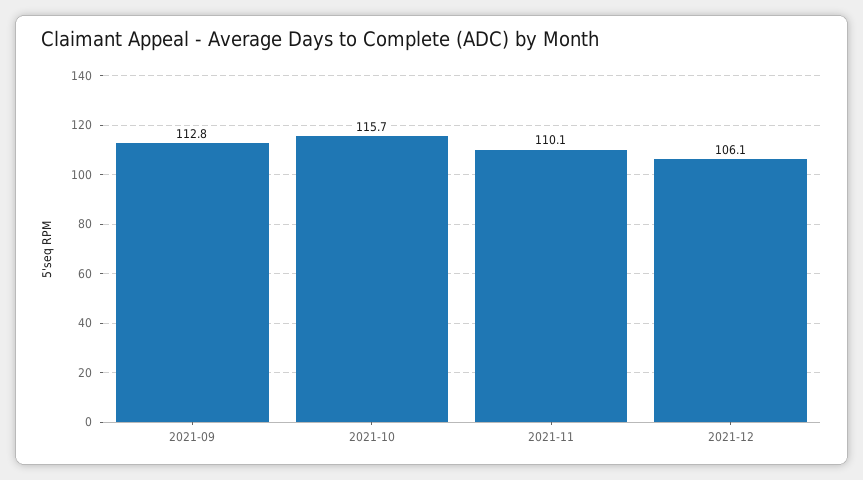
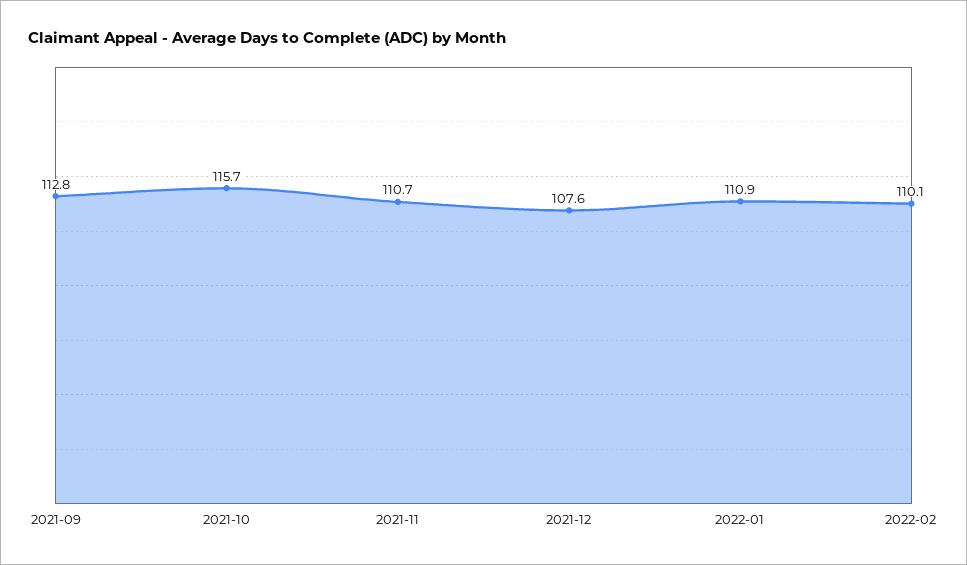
2021-11: 110.1 -> 110.7
2021-12: 106.1 -> 107.6
2022-01: none -> 110.9
2022-02: none -> 110.1

